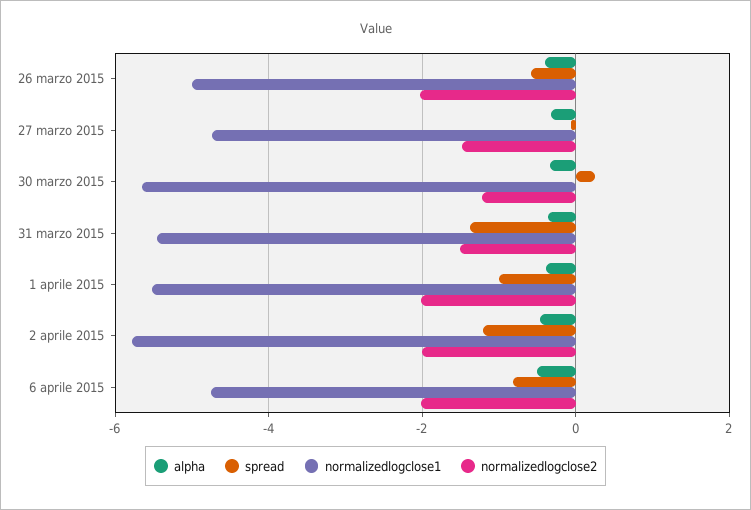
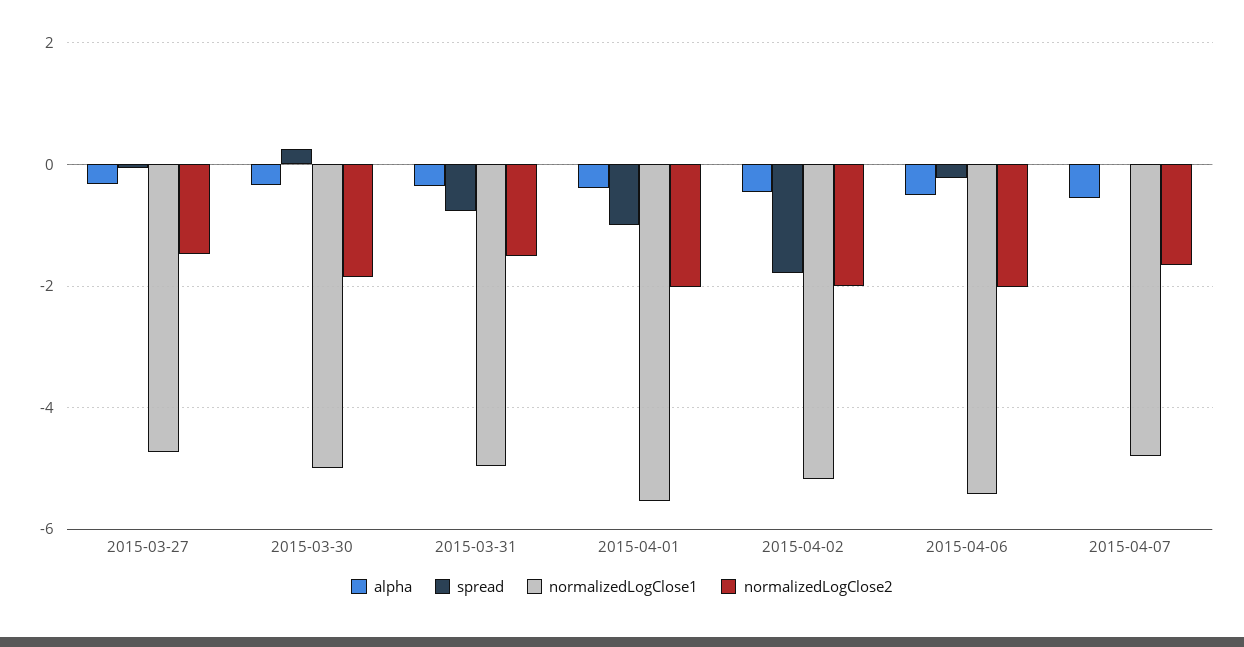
alpha, 26 marzo 2015: -0.4 -> none
spread, 26 marzo 2015: -0.6 -> none
normalizedlogclose1, 26 marzo 2015: -5 -> none
normalizedlogclose2, 26 marzo 2015: -2 -> none
normalizedlogclose1, 30 marzo 2015: -5.6 -> -5
normalizedlogclose2, 30 marzo 2015: -1.2 -> -1.8
spread, 31 marzo 2015: -1.4 -> -0.8
normalizedlogclose1, 31 marzo 2015: -5.4 -> -5
spread, 2 aprile 2015: -1.2 -> -1.8
normalizedlogclose1, 2 aprile 2015: -5.8 -> -5.2
spread, 6 aprile 2015: -0.8 -> -0.2
normalizedlogclose1, 6 aprile 2015: -4.8 -> -5.4
alpha, 2015-04-07: none -> -0.6
spread, 2015-04-07: none -> 0
normalizedlogclose1, 2015-04-07: none -> -4.8
normalizedlogclose2, 2015-04-07: none -> -1.6

